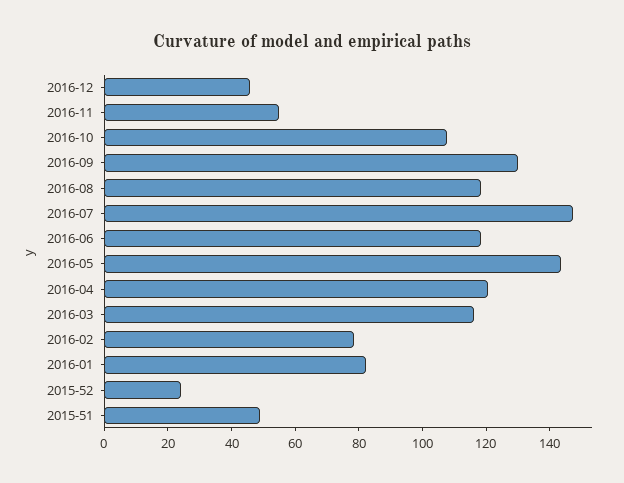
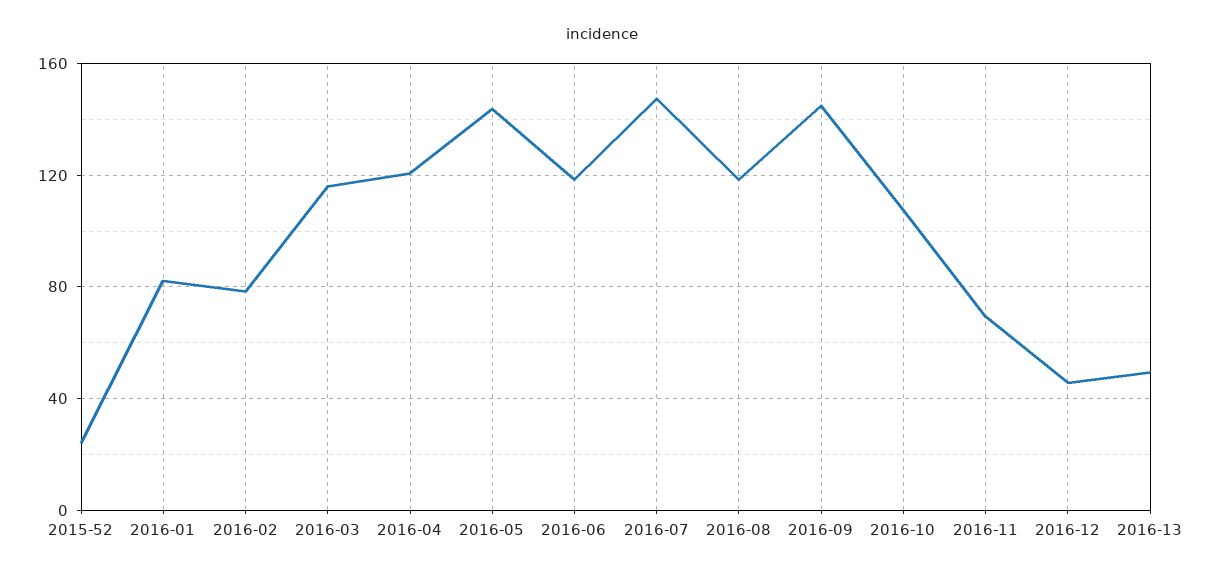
2016-11: 55 -> 70
2016-09: 130 -> 145
2015-51: 50 -> none
2016-13: none -> 50

